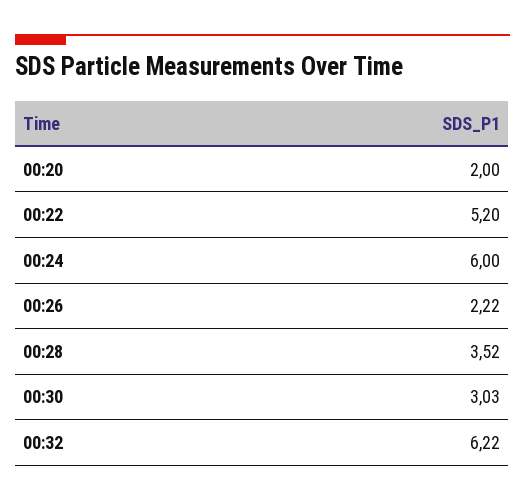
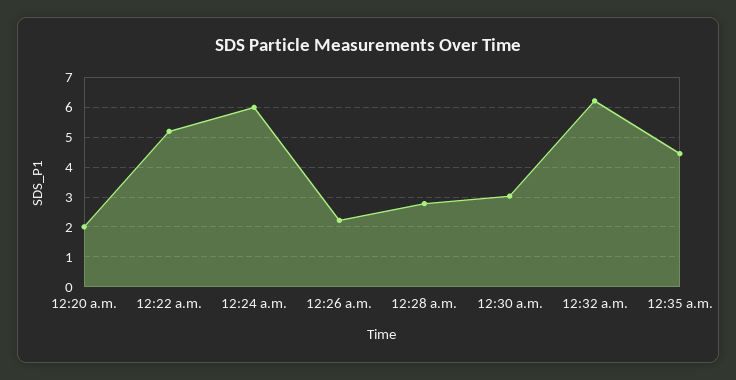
00:28: 3.52 -> 2.75
12:35 a.m.: none -> 4.5

